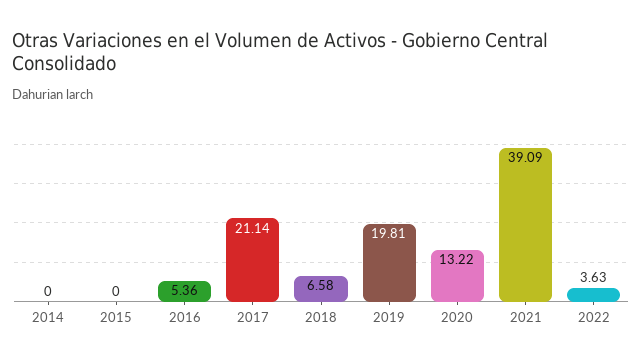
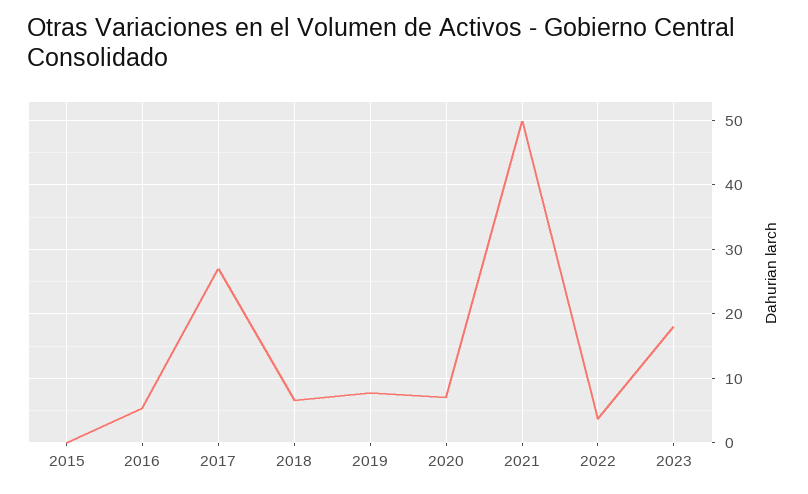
2014: 0 -> none
2017: 21.14 -> 27
2019: 19.81 -> 8
2020: 13.22 -> 7
2021: 39.09 -> 50
2023: none -> 18

